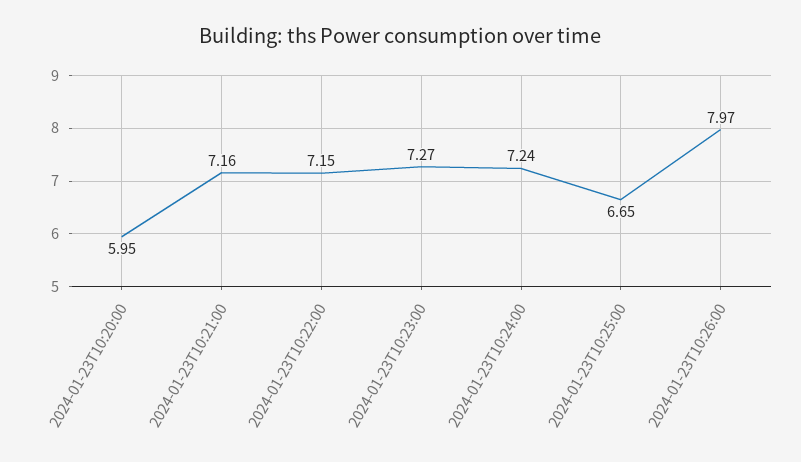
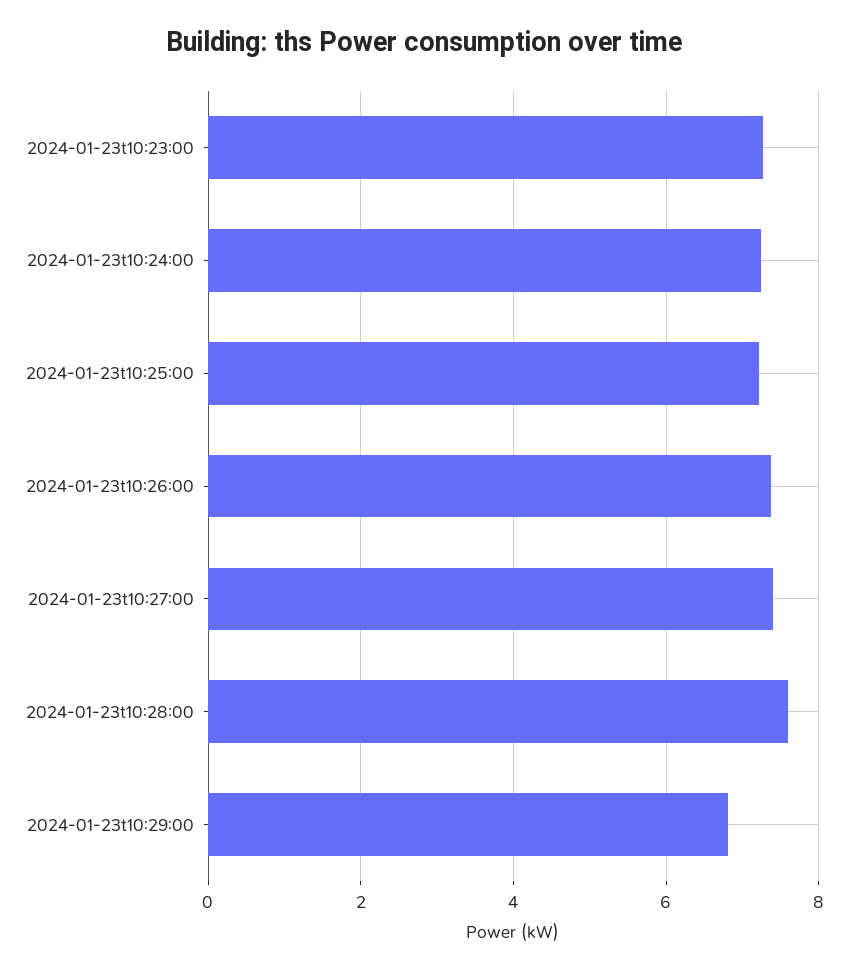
2024-01-23T10:20:00: 5.95 -> none
2024-01-23T10:21:00: 7.16 -> none
2024-01-23T10:22:00: 7.15 -> none
2024-01-23T10:25:00: 6.65 -> 7.2
2024-01-23T10:26:00: 7.97 -> 7.4
2024-01-23t10:27:00: none -> 7.4
2024-01-23t10:28:00: none -> 7.6
2024-01-23t10:29:00: none -> 6.8

